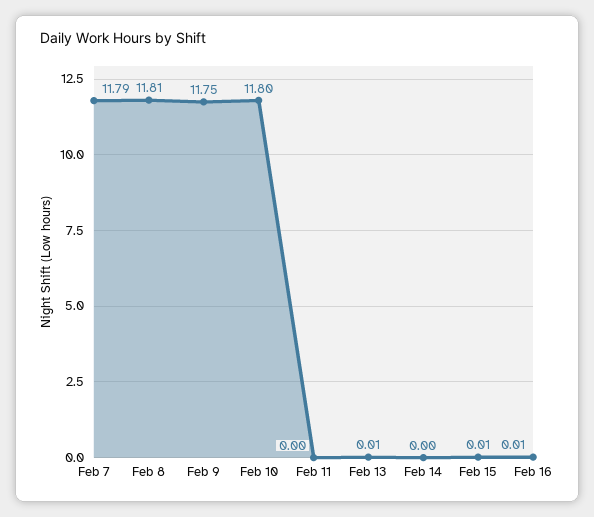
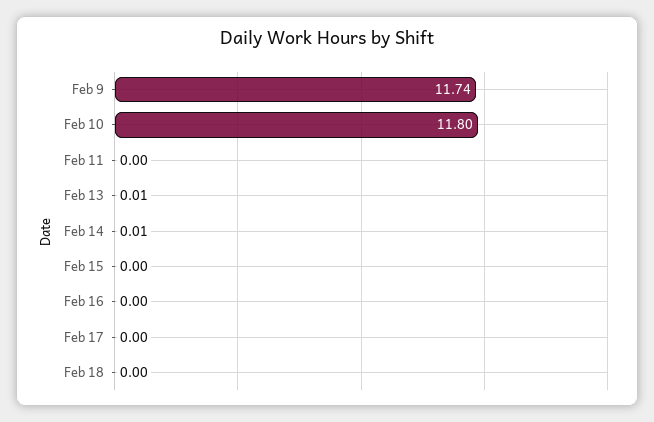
Feb 7: 11.79 -> none
Feb 8: 11.81 -> none
Feb 9: 11.75 -> 11.74
Feb 14: 0 -> 0.01
Feb 15: 0.01 -> 0
Feb 16: 0.01 -> 0
Feb 17: none -> 0
Feb 18: none -> 0

